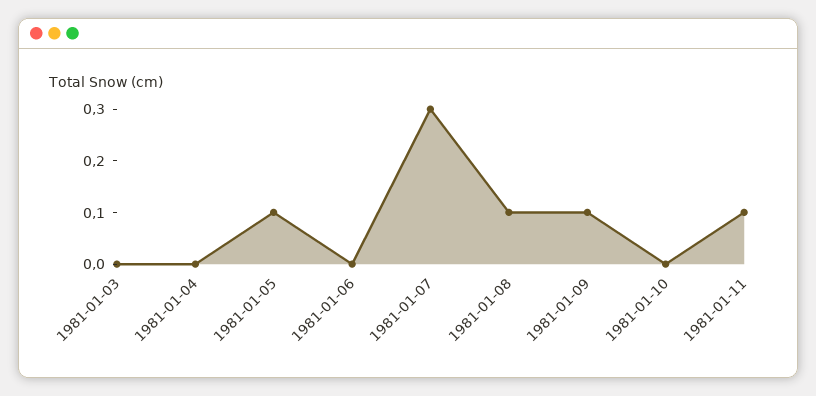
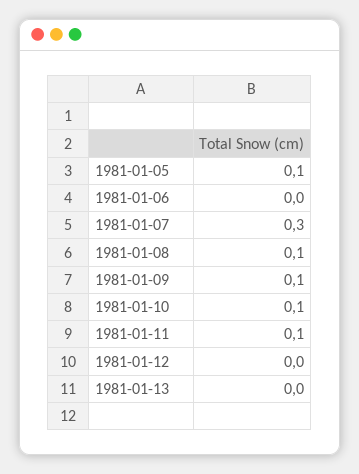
1981-01-03: 0 -> none
1981-01-04: 0 -> none
1981-01-10: 0 -> 0.1
1981-01-12: none -> 0
1981-01-13: none -> 0

